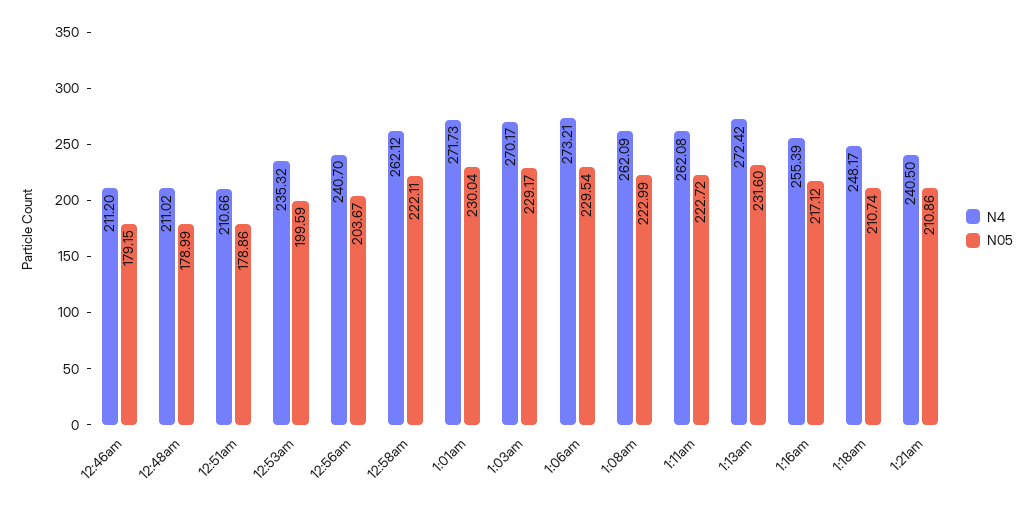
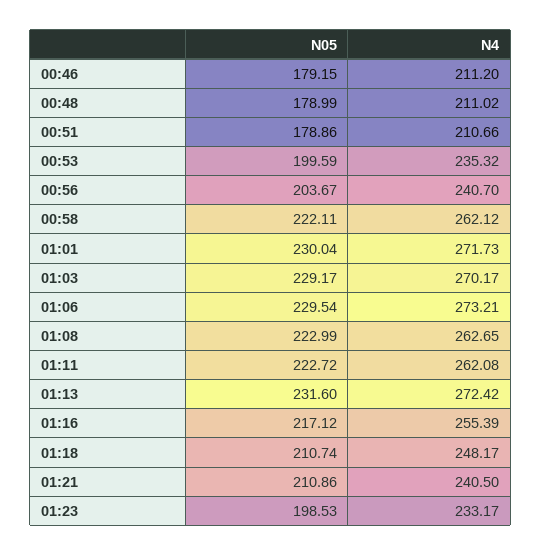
N4, 1:08am: 262.09 -> 262.65
N05, 01:23: none -> 198.53
N4, 01:23: none -> 233.17

